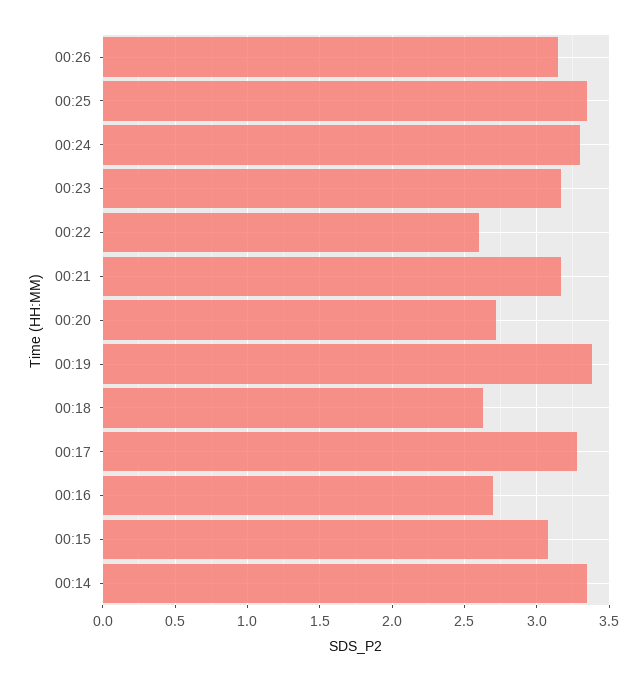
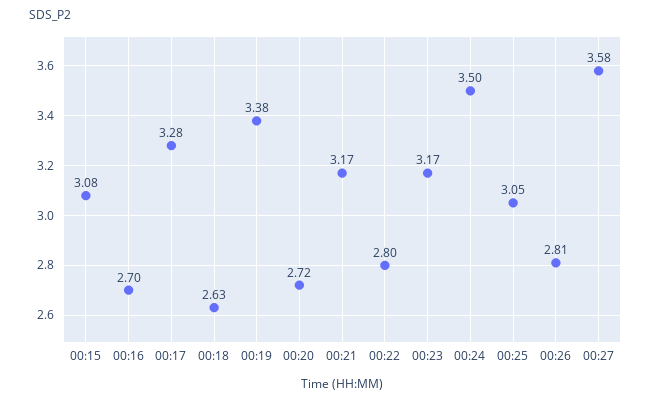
00:26: 3.15 -> 2.81
00:25: 3.35 -> 3.05
00:24: 3.3 -> 3.5
00:22: 2.6 -> 2.8
00:14: 3.35 -> none
00:27: none -> 3.58

